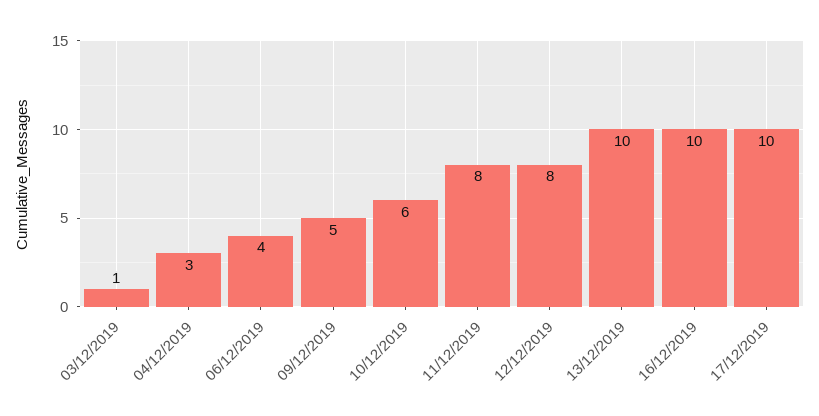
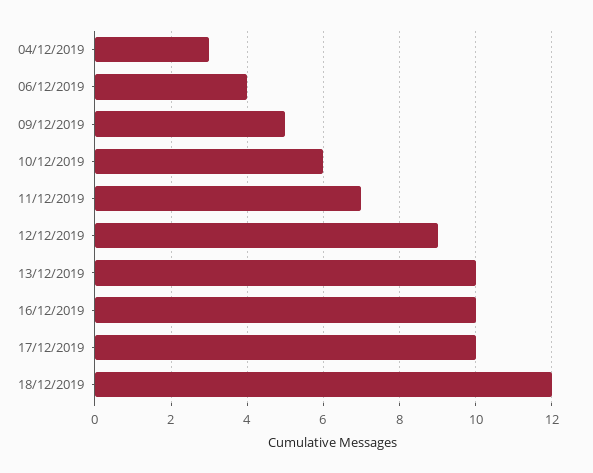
03/12/2019: 1 -> none
11/12/2019: 8 -> 7
12/12/2019: 8 -> 9
18/12/2019: none -> 12

